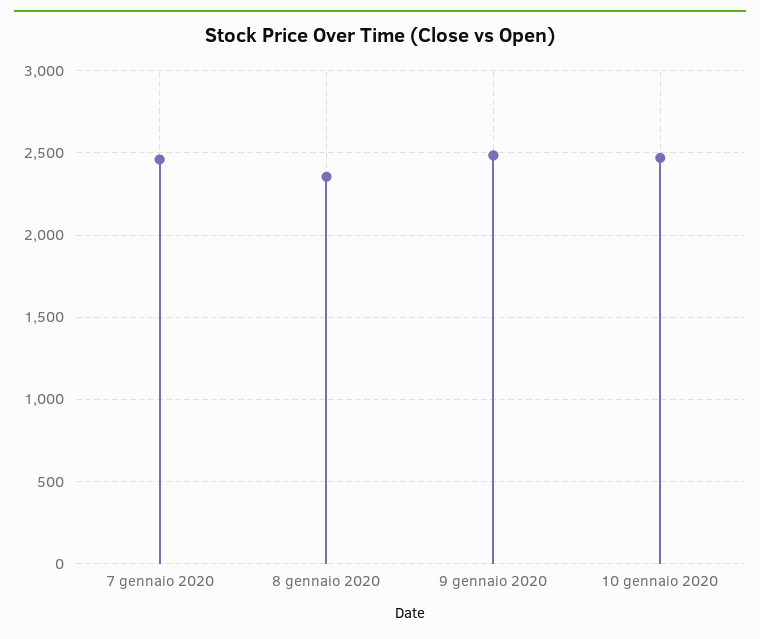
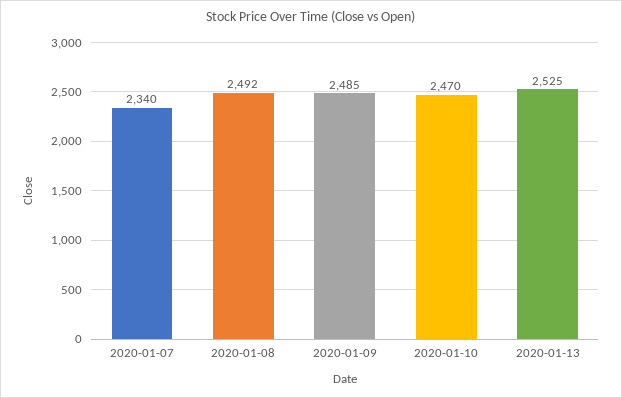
7 gennaio 2020: 2450 -> 2340
8 gennaio 2020: 2350 -> 2492
2020-01-13: none -> 2525

